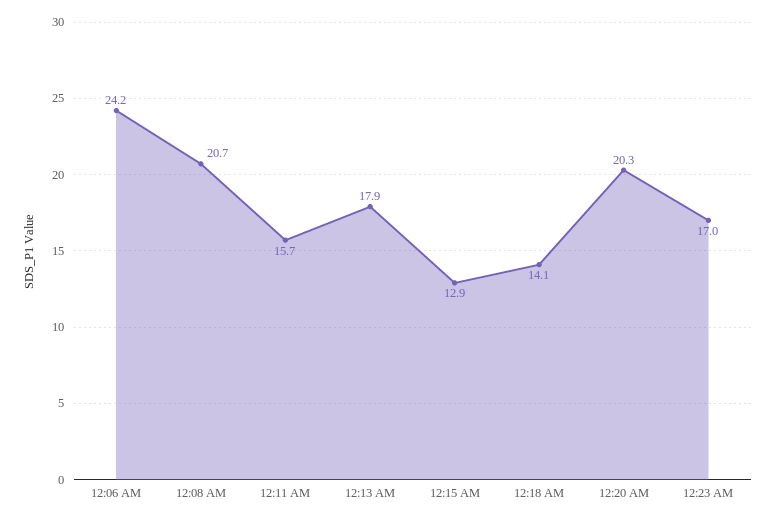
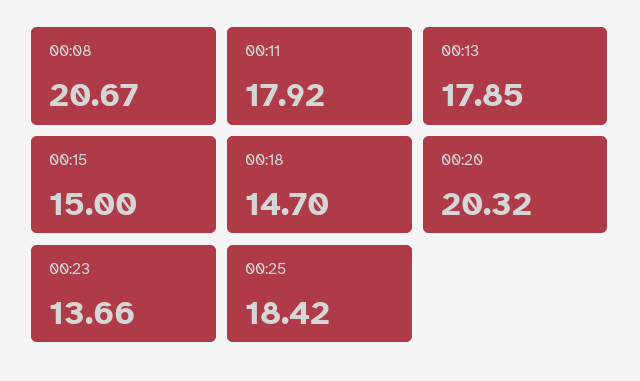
12:06 AM: 24.2 -> none
12:11 AM: 15.7 -> 17.92
12:15 AM: 12.9 -> 15
12:18 AM: 14.1 -> 14.7
12:23 AM: 17 -> 13.66
00:25: none -> 18.42

